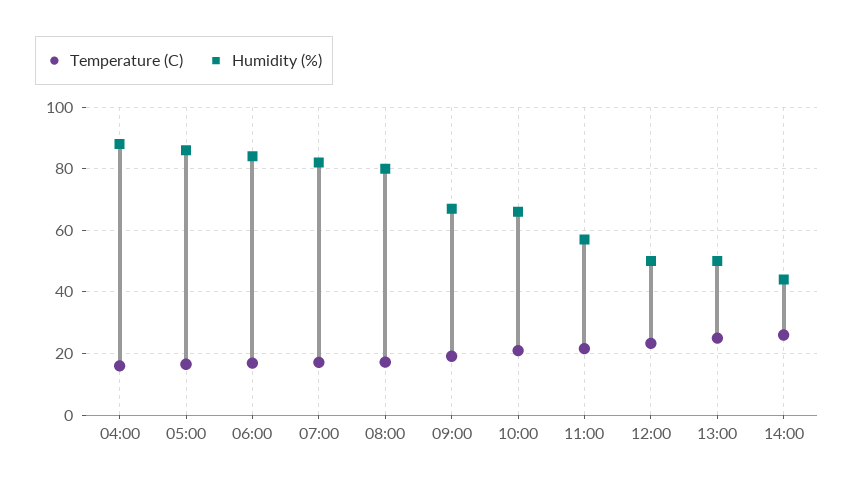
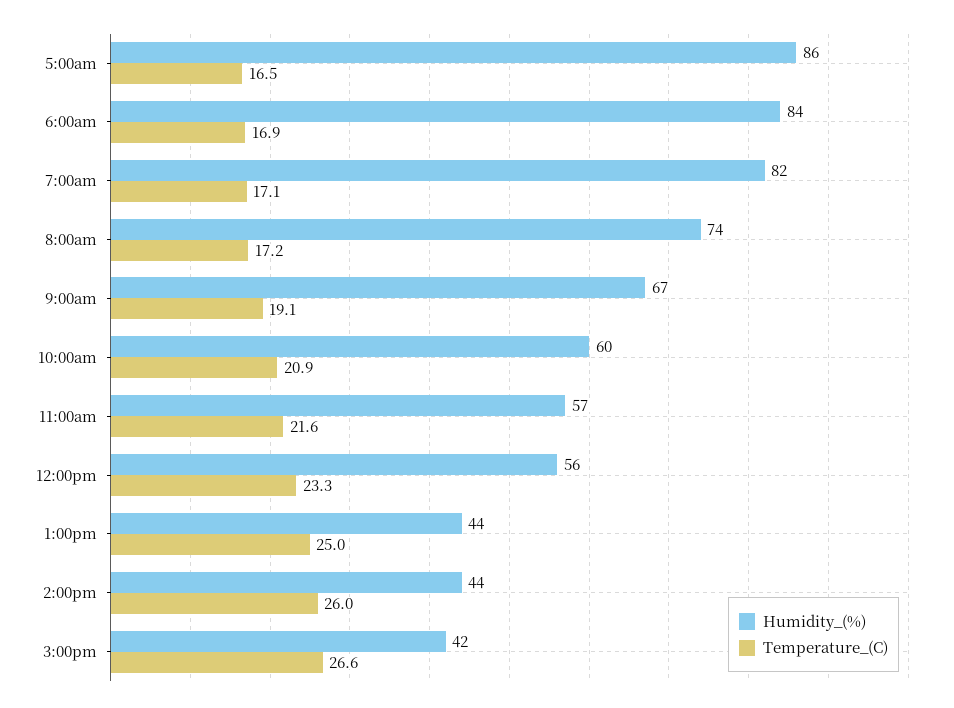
Temperature (C), 04:00: 16 -> none
Humidity (%), 04:00: 88 -> none
Humidity (%), 08:00: 80 -> 74
Humidity (%), 10:00: 66 -> 60
Humidity (%), 12:00: 50 -> 56
Humidity (%), 13:00: 50 -> 44
Humidity (%), 3:00pm: none -> 42
Temperature (C), 3:00pm: none -> 26.6

